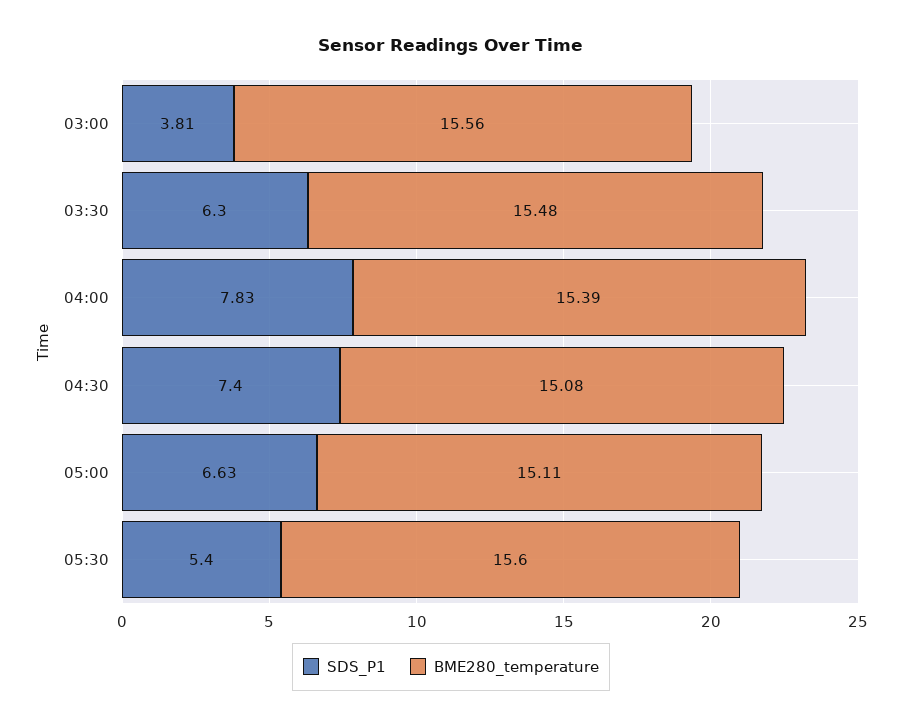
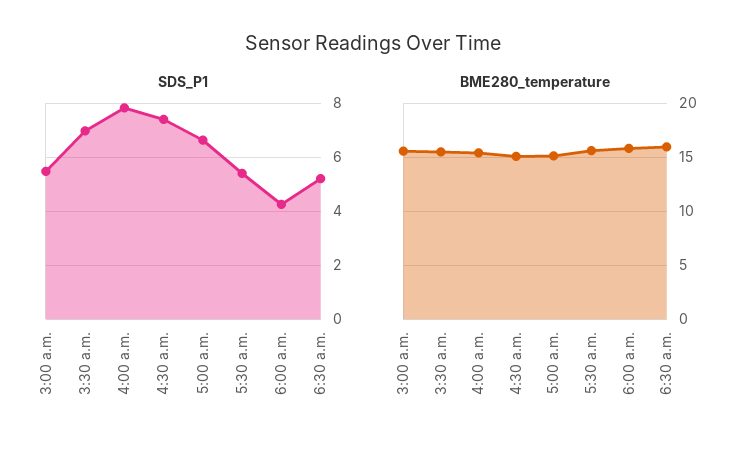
SDS_P1, 03:00: 3.81 -> 5.5
SDS_P1, 03:30: 6.3 -> 7
SDS_P1, 6:00 a.m.: none -> 4.25
SDS_P1, 6:30 a.m.: none -> 5.25
BME280_temperature, 6:00 a.m.: none -> 16
BME280_temperature, 6:30 a.m.: none -> 16

